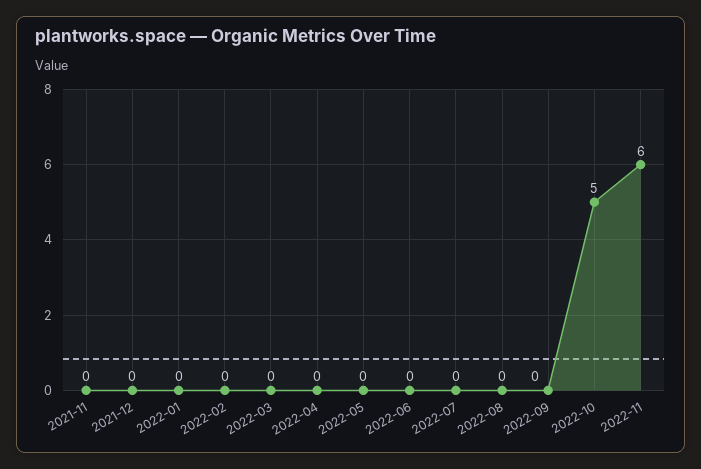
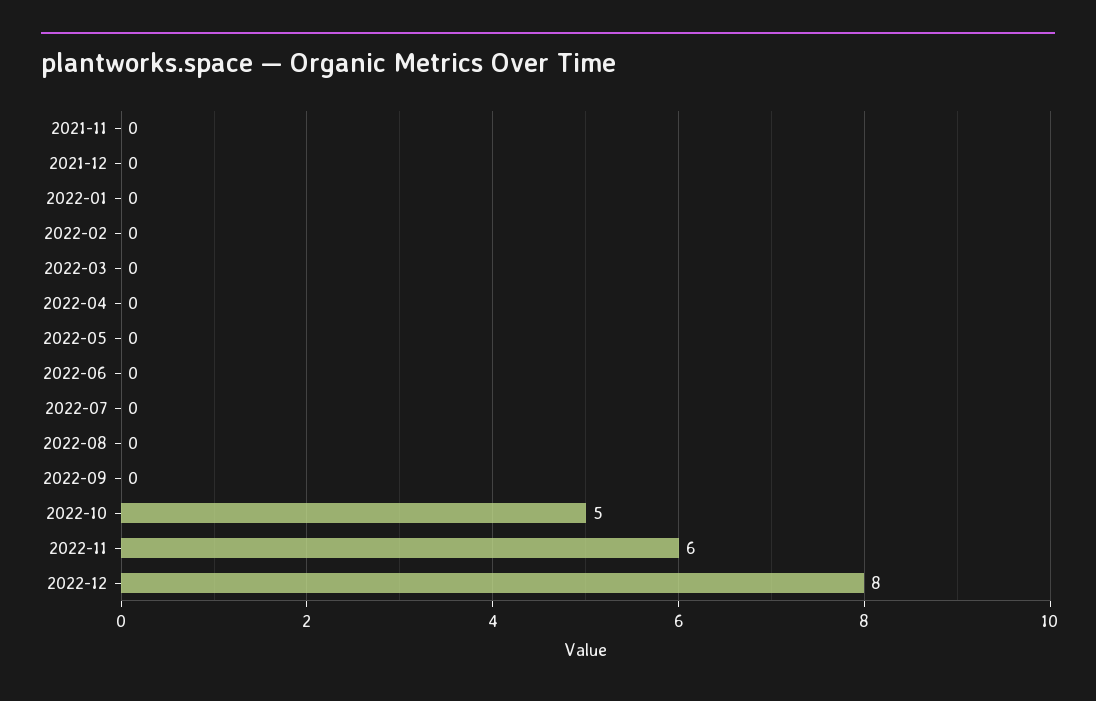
2022-12: none -> 8

